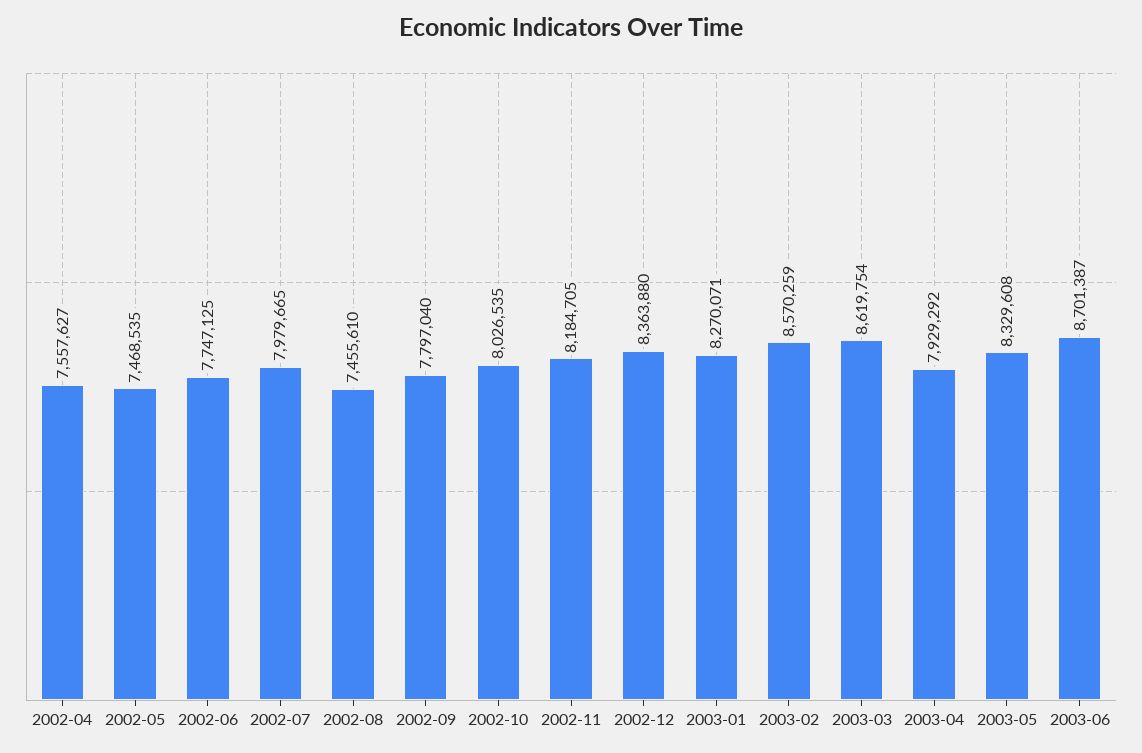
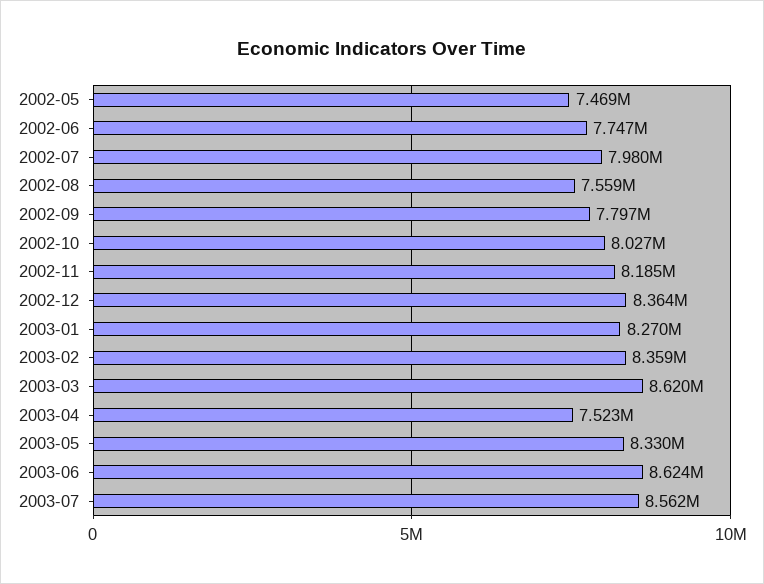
2002-04: 7557627 -> none
2002-08: 7455610 -> 7559000
2003-02: 8570259 -> 8359000
2003-04: 7929292 -> 7523000
2003-06: 8701387 -> 8624000
2003-07: none -> 8562000

